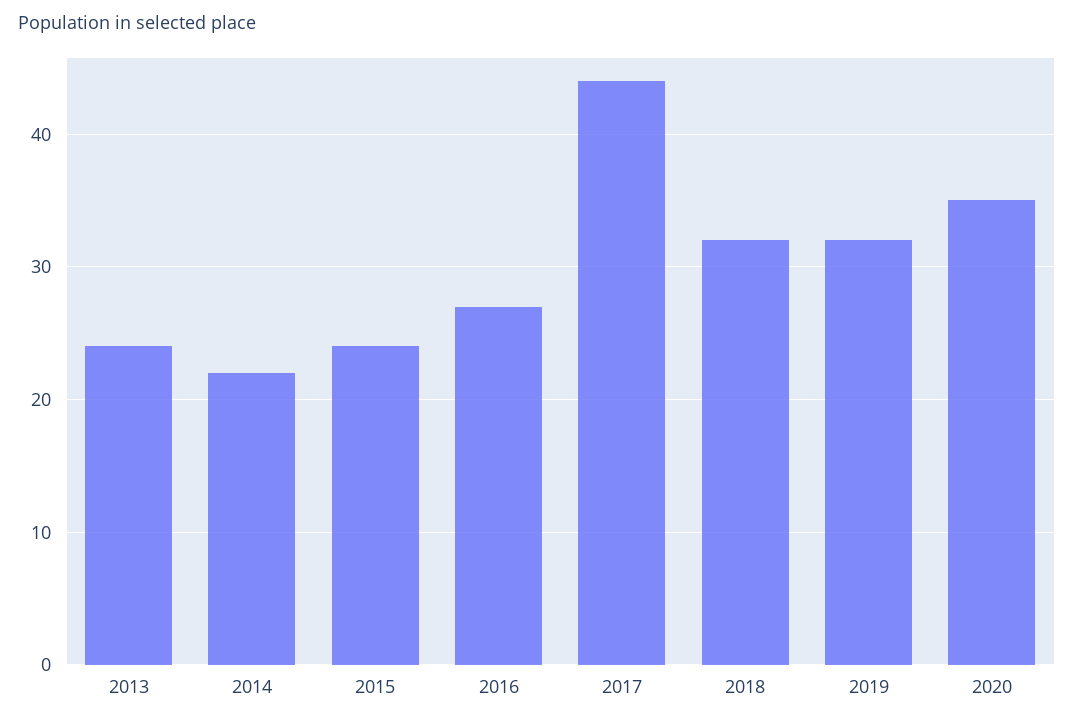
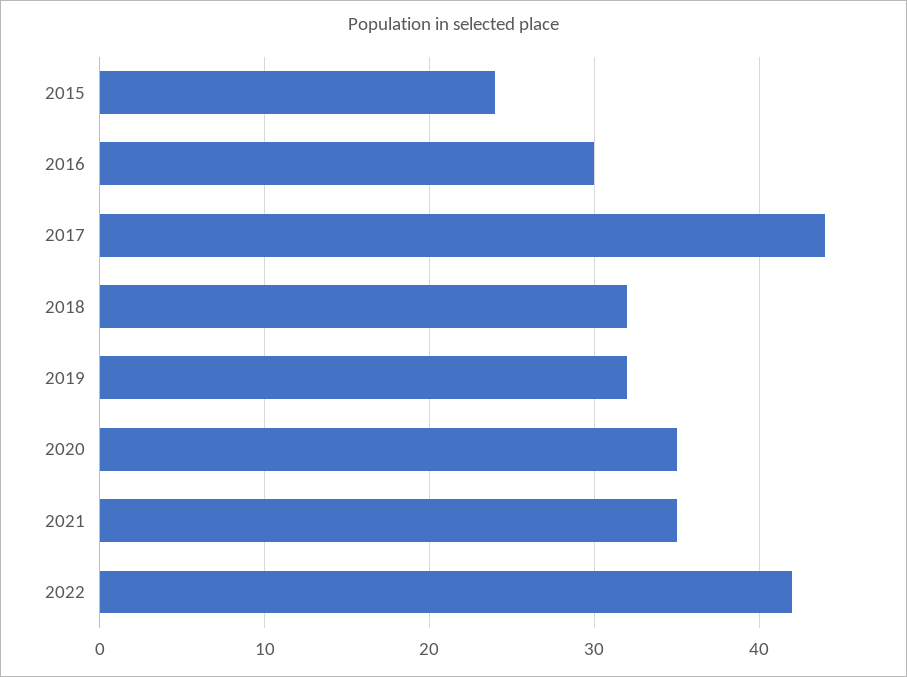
2013: 24 -> none
2014: 22 -> none
2016: 27 -> 30
2021: none -> 35
2022: none -> 42

